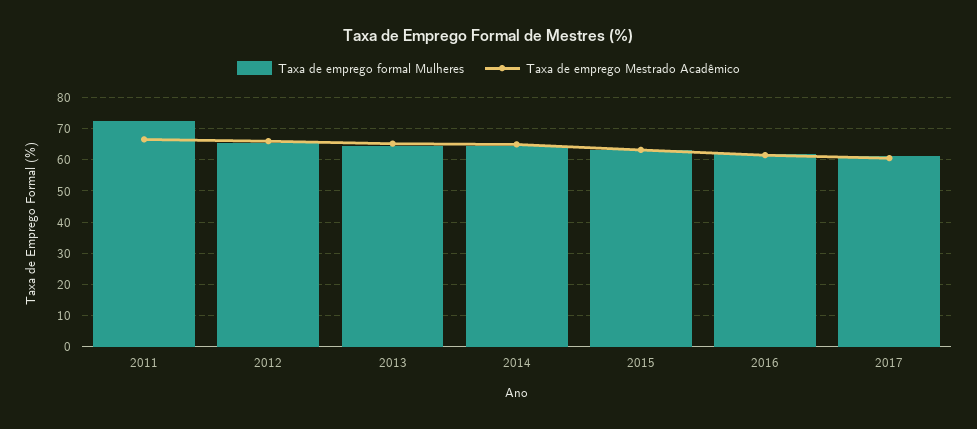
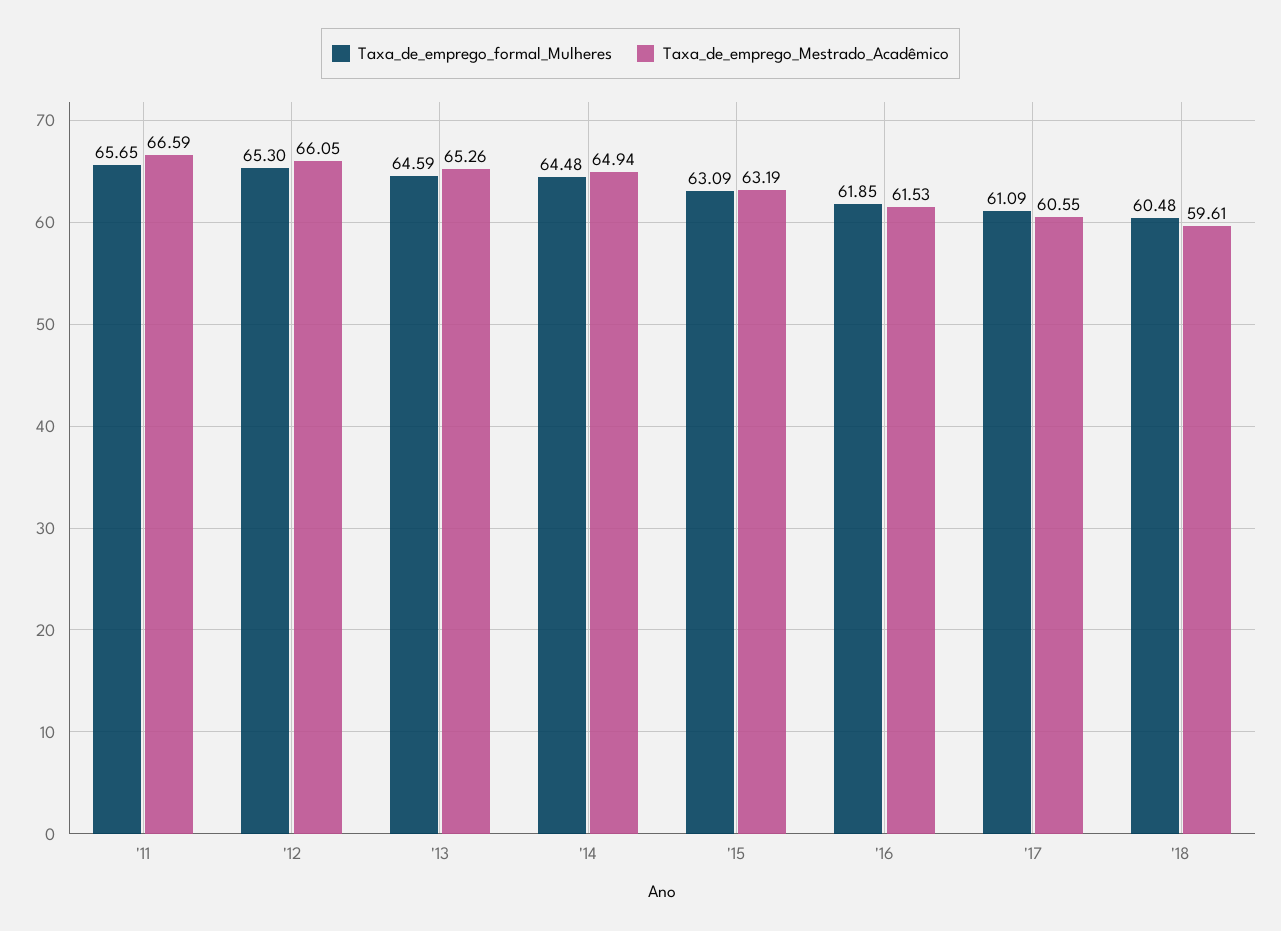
Taxa de emprego formal Mulheres, 2011: 72 -> 65.65
Taxa de emprego formal Mulheres, '18: none -> 60.48
Taxa de emprego Mestrado Acadêmico, '18: none -> 59.61

